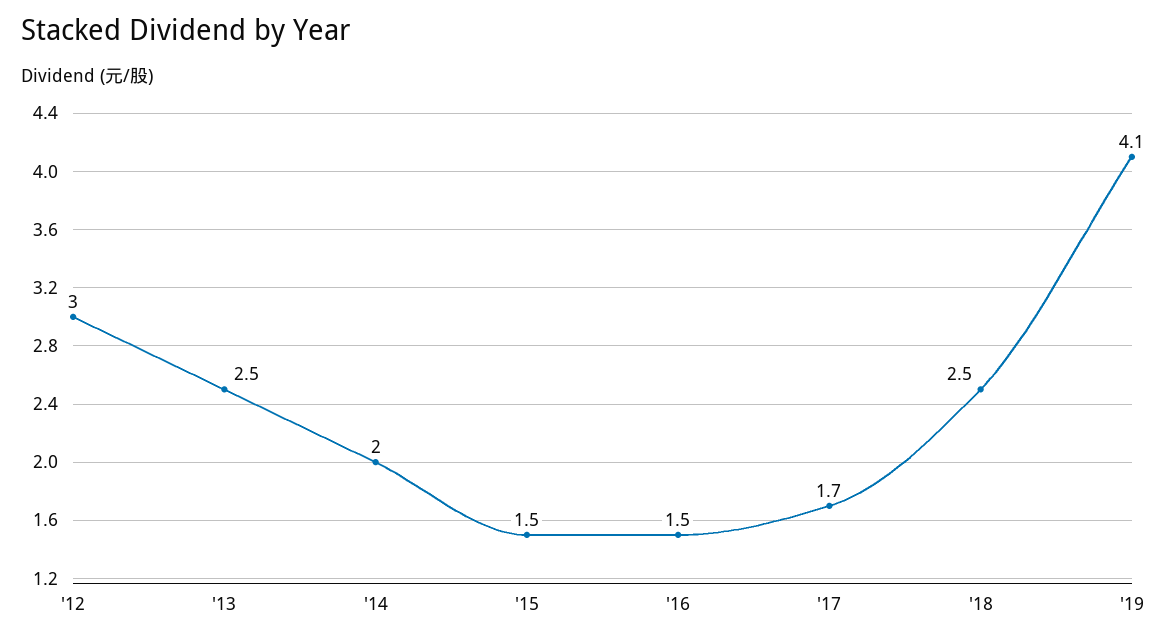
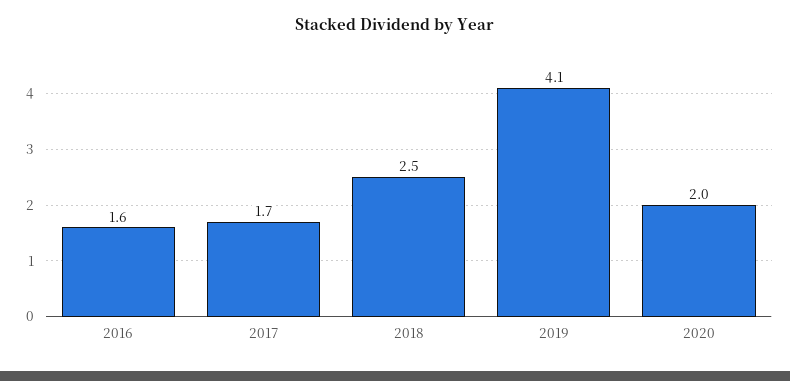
'12: 3 -> none
'13: 2.5 -> none
'14: 2 -> none
'15: 1.5 -> none
'16: 1.5 -> 1.6
2020: none -> 2

